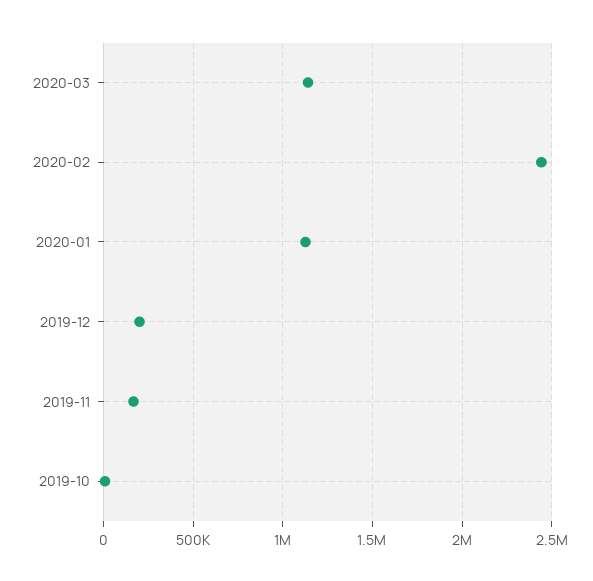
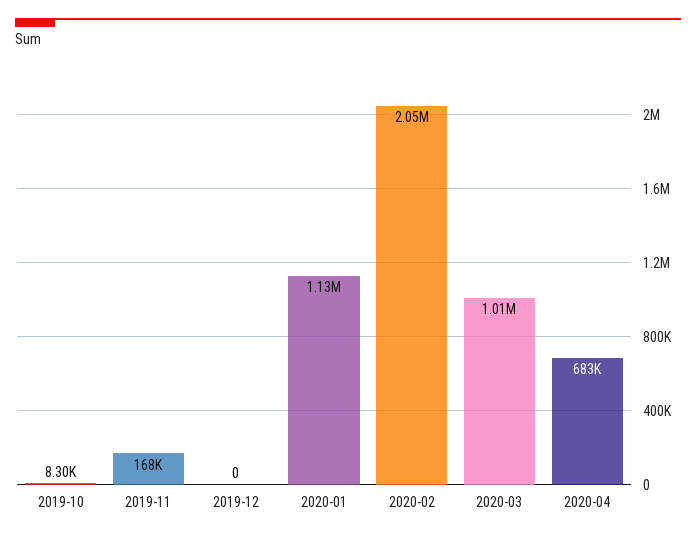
2020-03: 1150000 -> 1010000
2020-02: 2450000 -> 2050000
2019-12: 200000 -> 0
2020-04: none -> 683000

